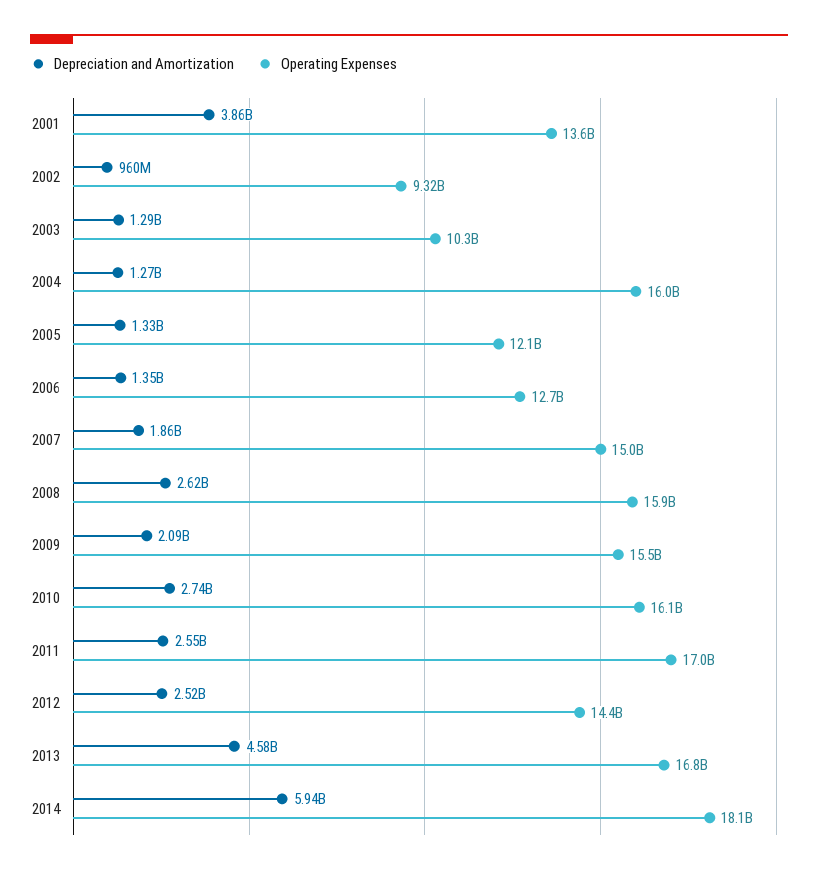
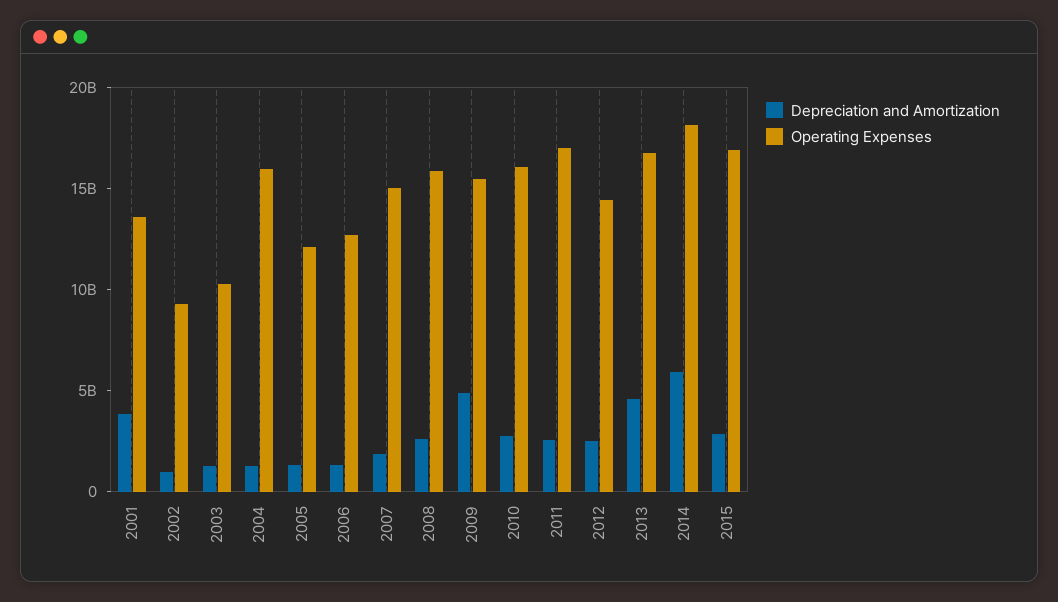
Depreciation and Amortization, 2009: 2090000000 -> 5000000000
Depreciation and Amortization, 2015: none -> 3000000000
Operating Expenses, 2015: none -> 17000000000

